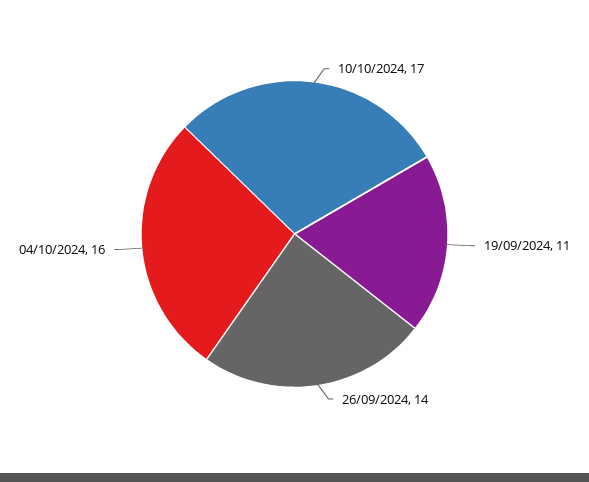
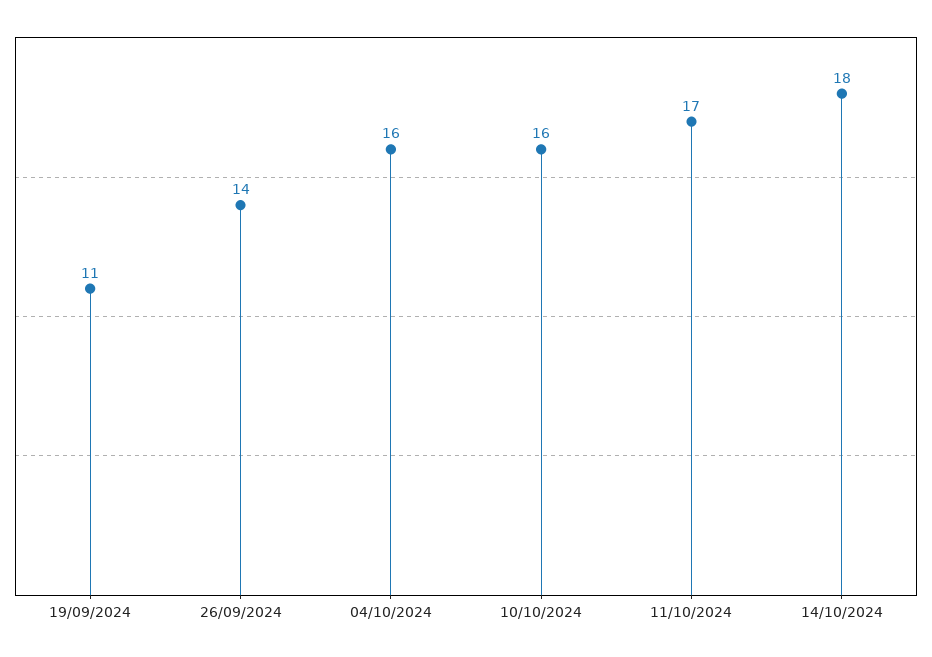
10/10/2024: 17 -> 16
11/10/2024: none -> 17
14/10/2024: none -> 18

